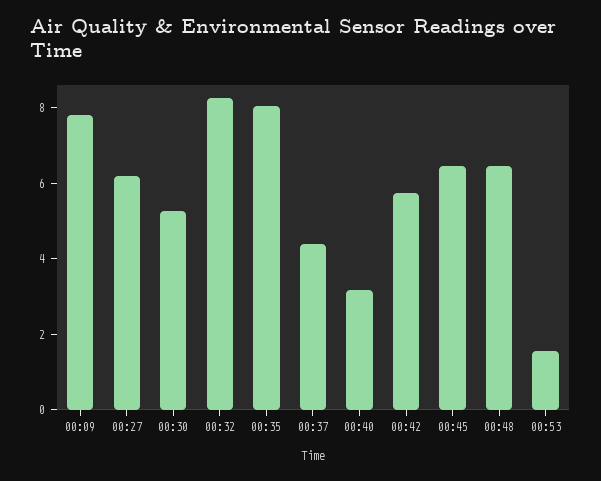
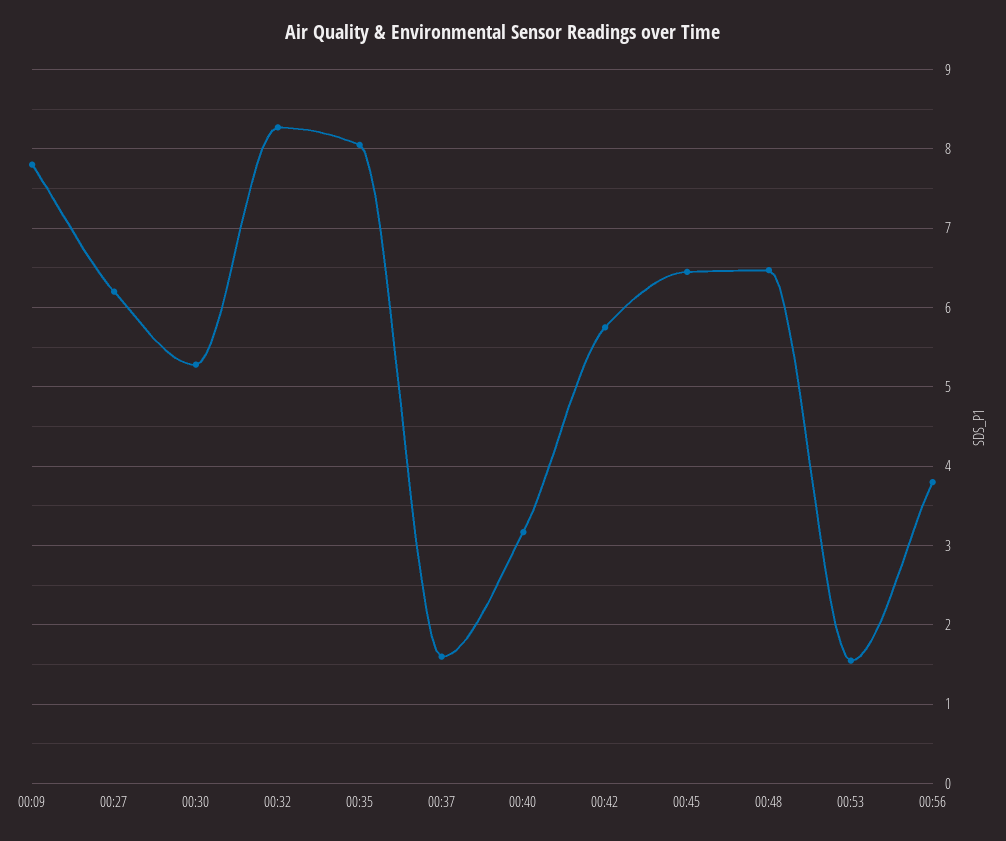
00:37: 4.5 -> 1.6
00:56: none -> 3.8

